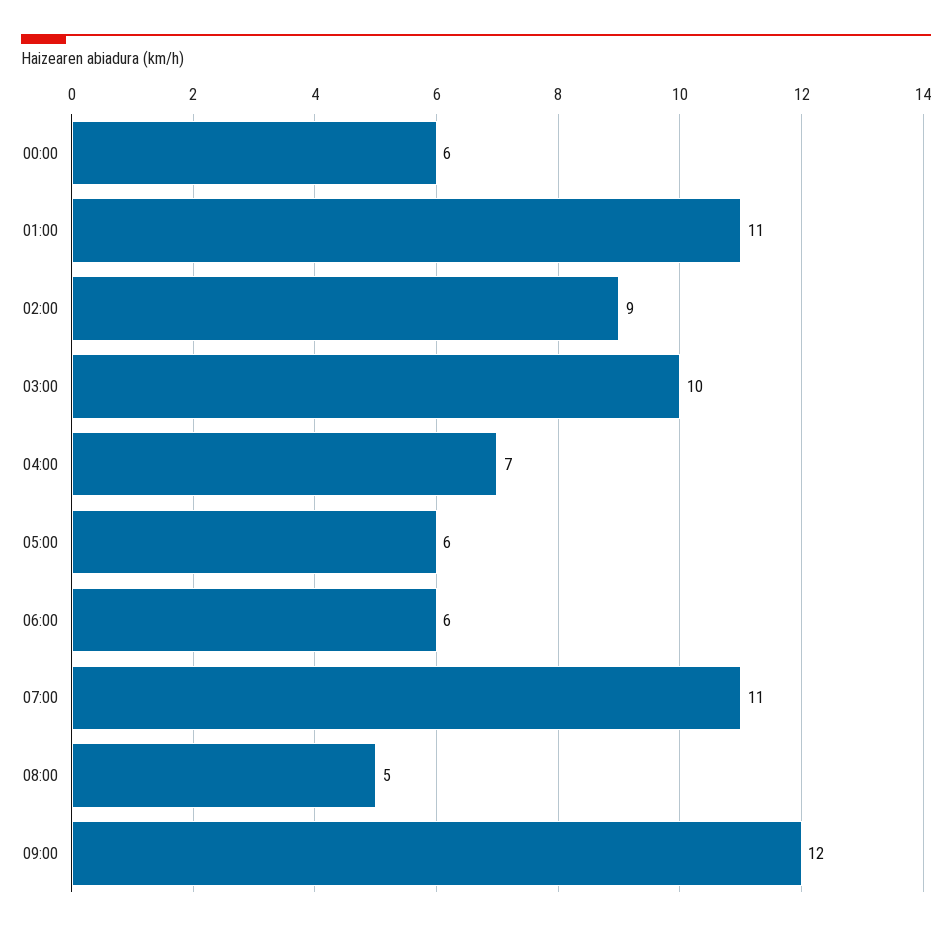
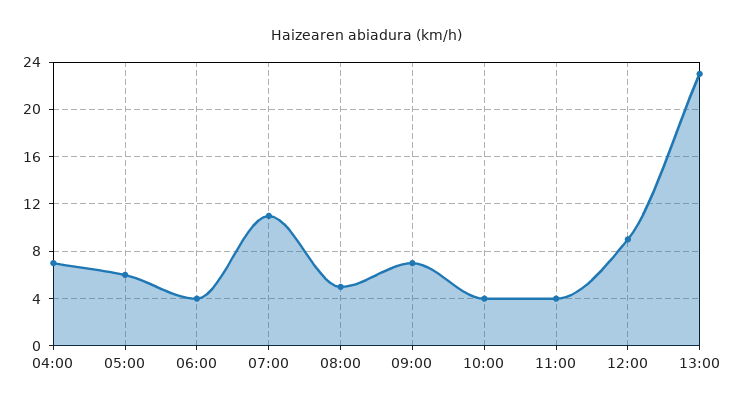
00:00: 6 -> none
01:00: 11 -> none
02:00: 9 -> none
03:00: 10 -> none
06:00: 6 -> 4
09:00: 12 -> 7
10:00: none -> 4
11:00: none -> 4
12:00: none -> 9
13:00: none -> 23

